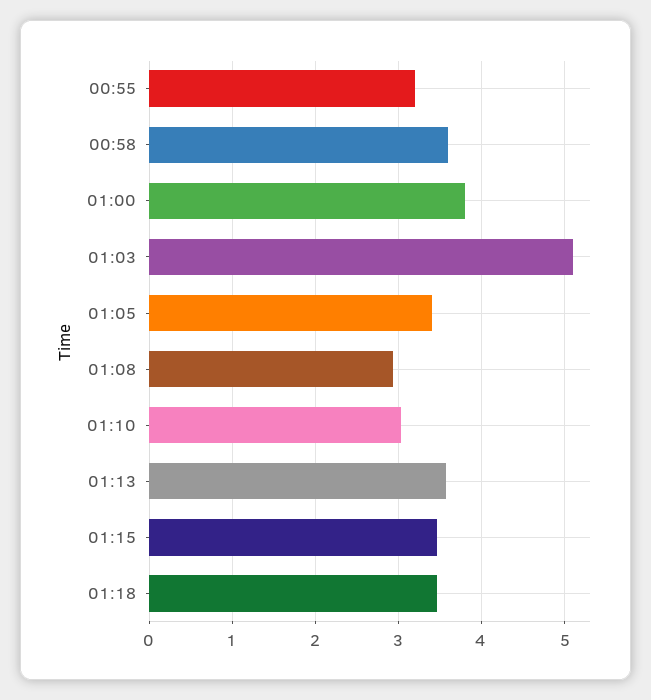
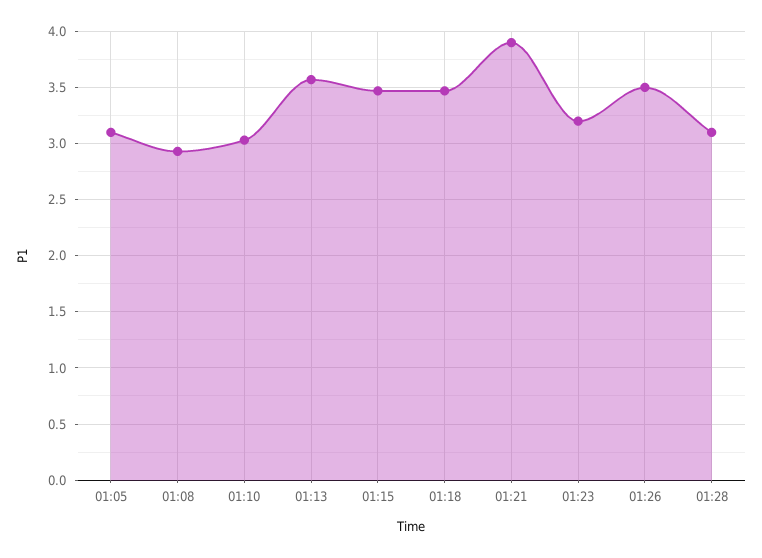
00:55: 3.2 -> none
00:58: 3.6 -> none
01:00: 3.8 -> none
01:03: 5.1 -> none
01:05: 3.4 -> 3.1
01:21: none -> 3.9
01:23: none -> 3.2
01:26: none -> 3.5
01:28: none -> 3.1

